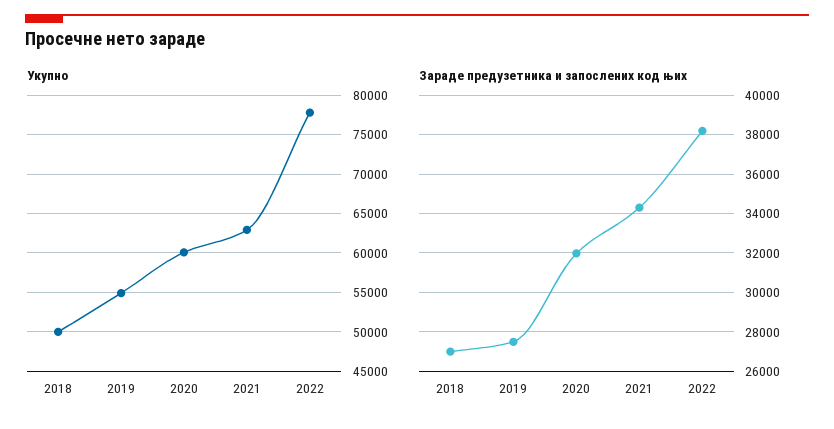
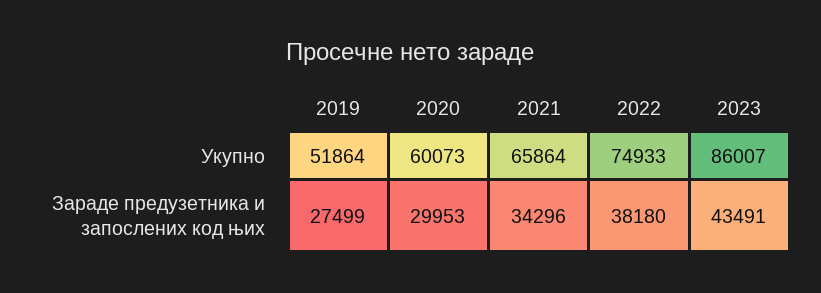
Укупно, 2018: 50000 -> none
Укупно, 2019: 55000 -> 51864
Укупно, 2021: 63000 -> 65864
Укупно, 2022: 78000 -> 74933
Зараде предузетника и запослених код њих, 2018: 27000 -> none
Зараде предузетника и запослених код њих, 2020: 32000 -> 29953
Укупно, 2023: none -> 86007
Зараде предузетника и запослених код њих, 2023: none -> 43491

